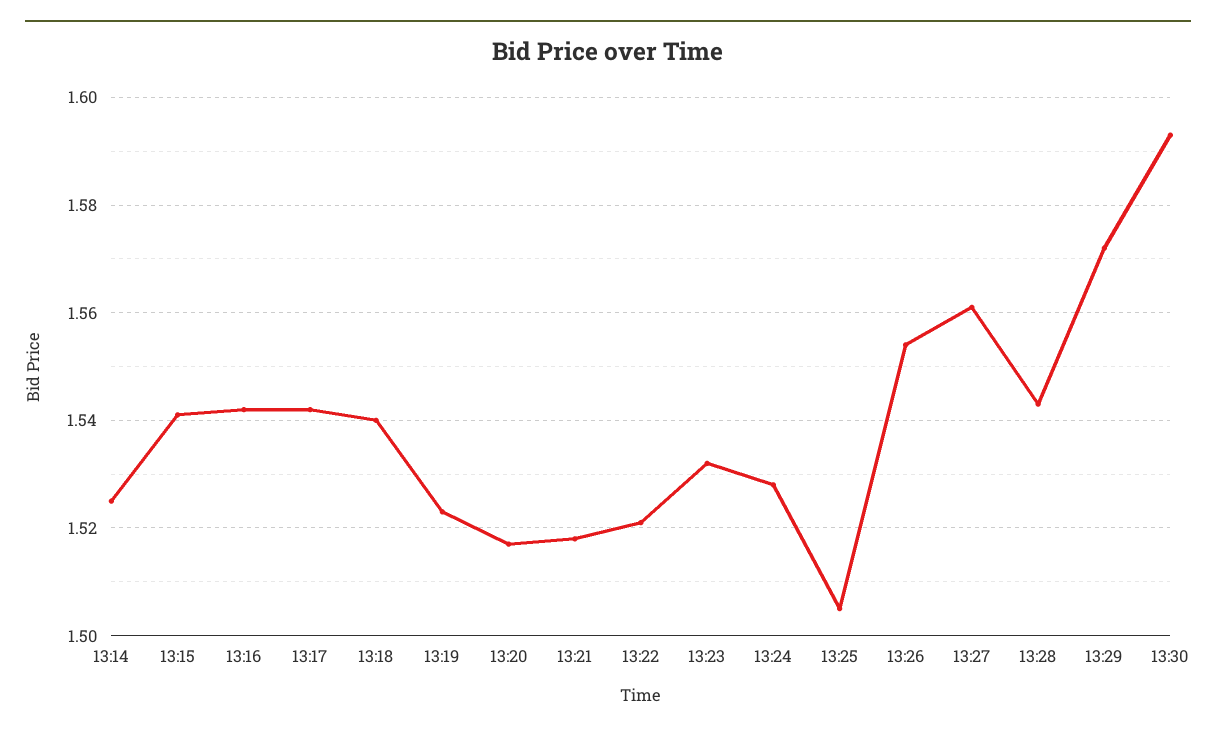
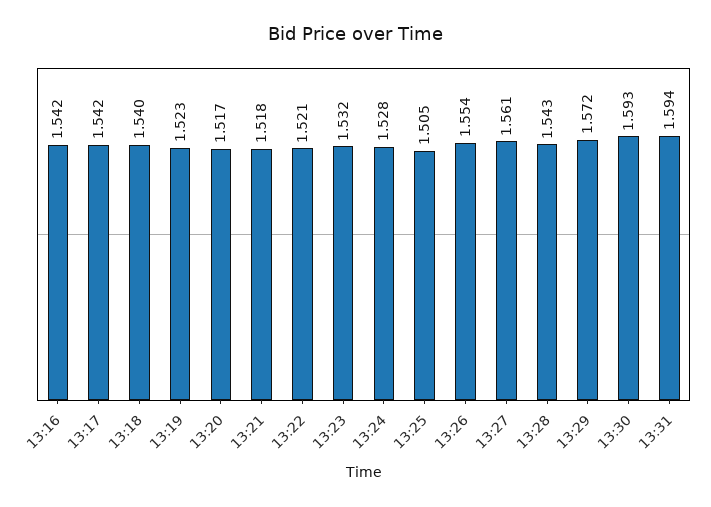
13:14: 1.525 -> none
13:15: 1.54 -> none
13:31: none -> 1.594

